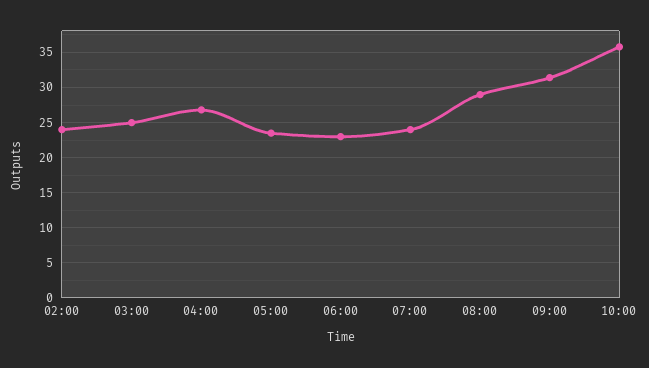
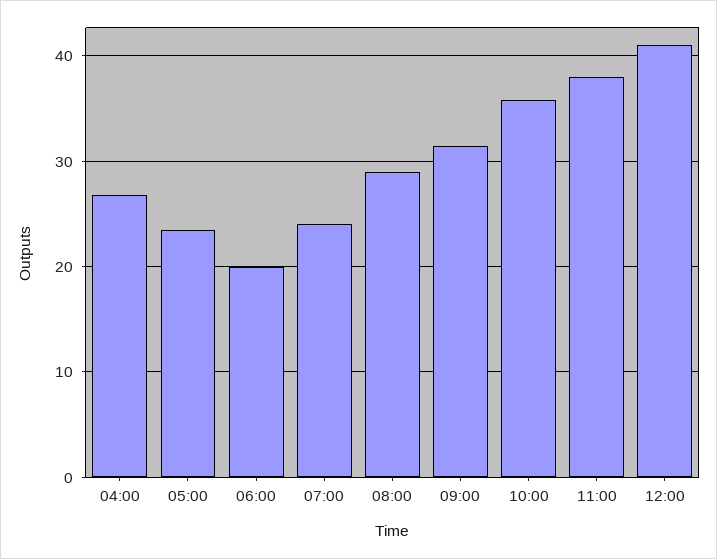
02:00: 24 -> none
03:00: 25 -> none
06:00: 23 -> 20
11:00: none -> 38
12:00: none -> 41

